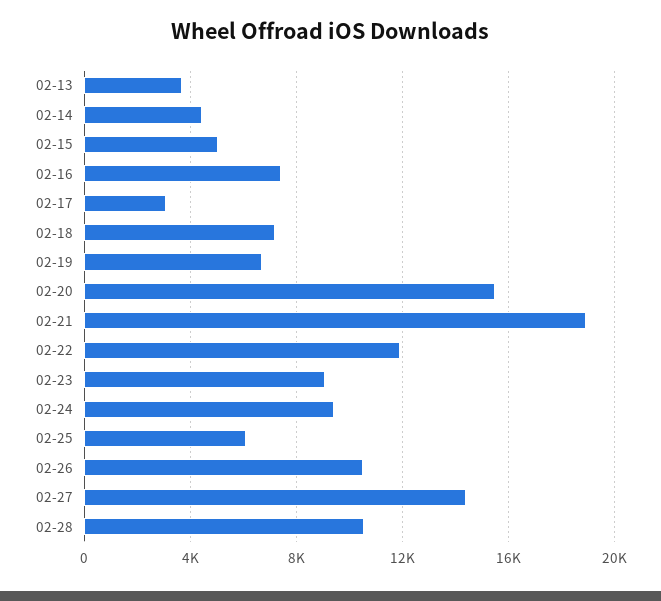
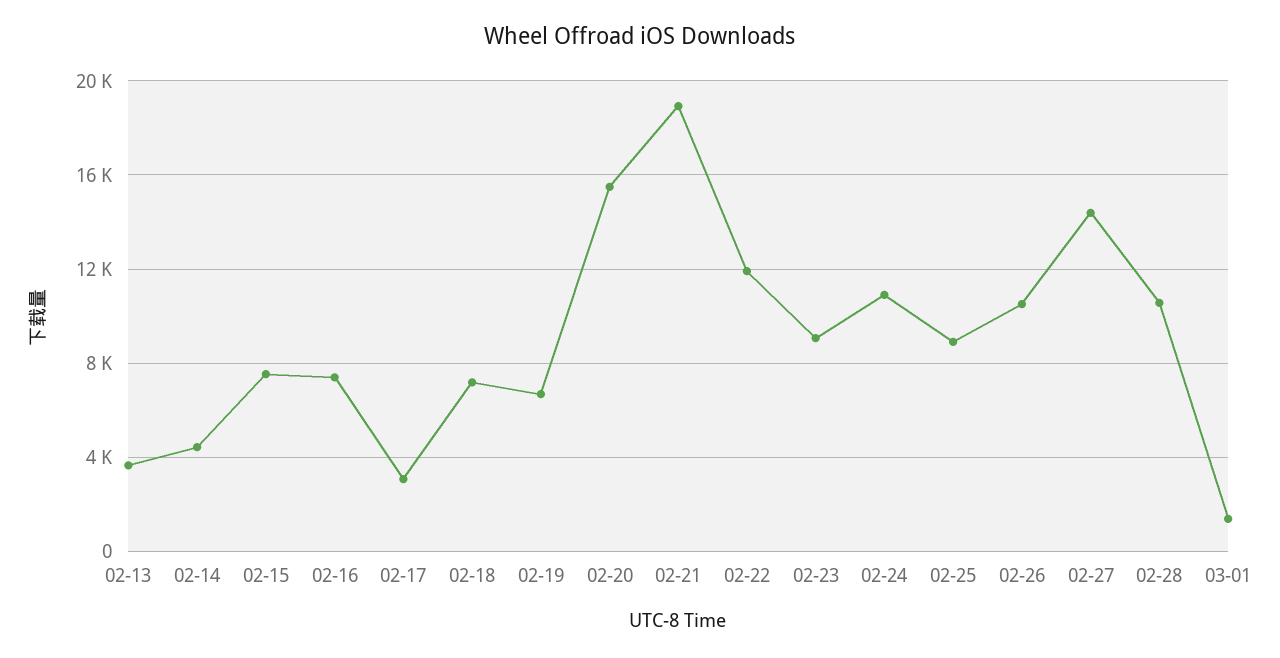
02-15: 5000 -> 7500
02-24: 9500 -> 11000
02-25: 6000 -> 9000
03-01: none -> 1500

